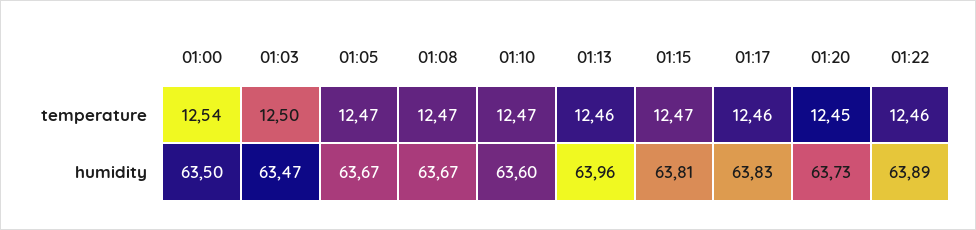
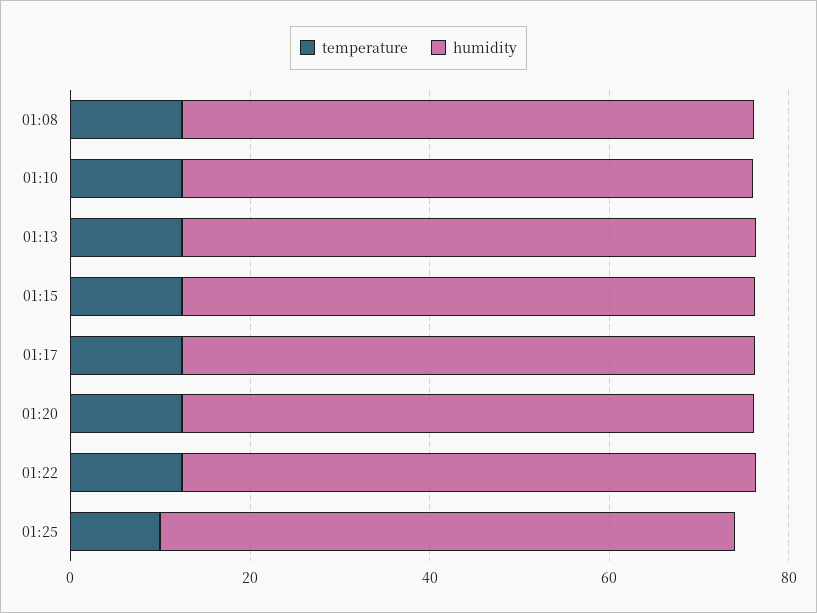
temperature, 01:00: 12.54 -> none
temperature, 01:03: 12.5 -> none
temperature, 01:05: 12.47 -> none
humidity, 01:00: 63.5 -> none
humidity, 01:03: 63.47 -> none
humidity, 01:05: 63.67 -> none
temperature, 01:25: none -> 10
humidity, 01:25: none -> 65

